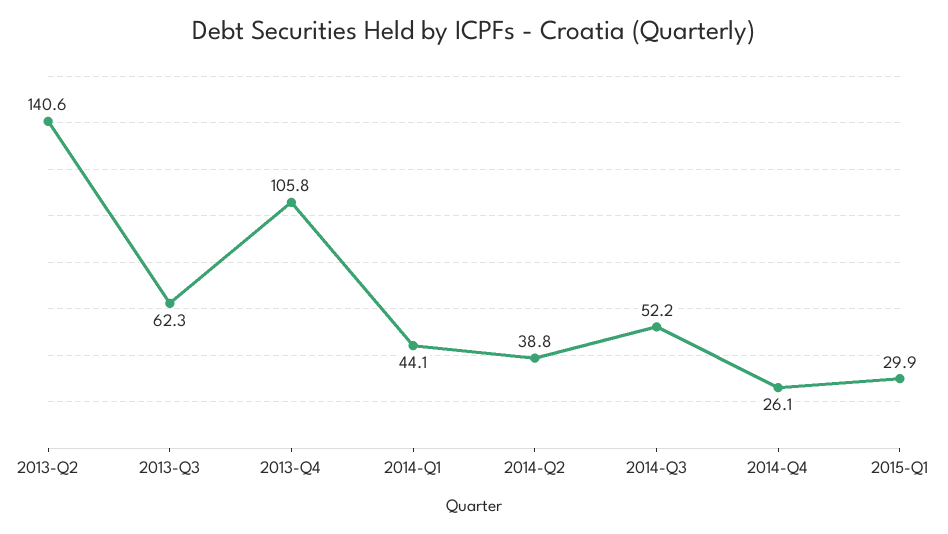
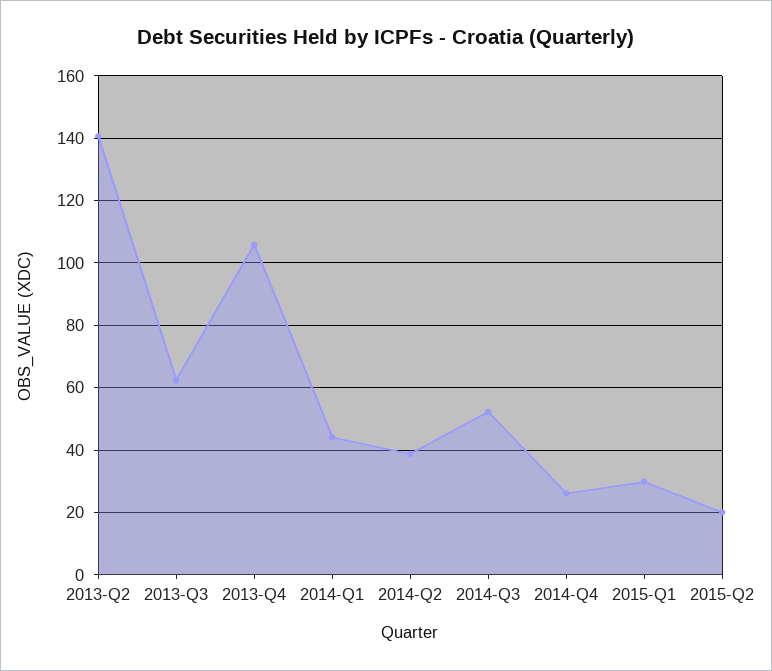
2015-Q2: none -> 20

